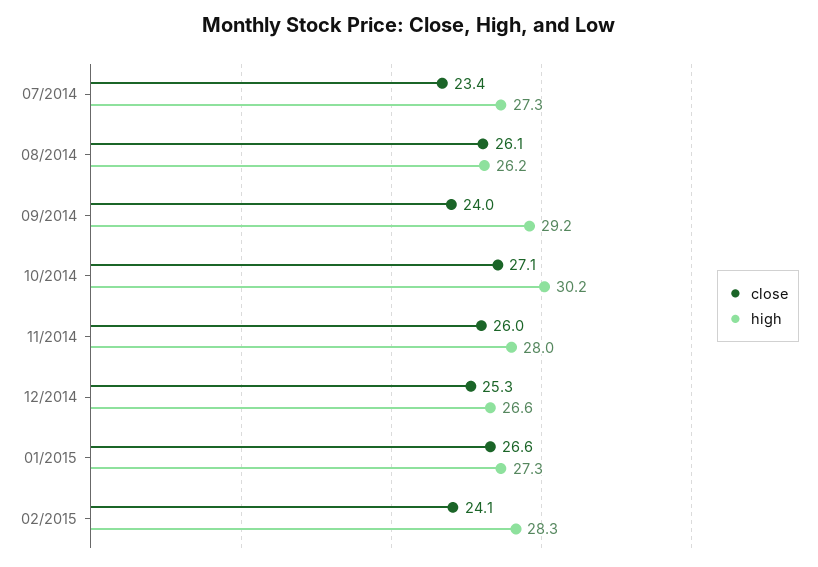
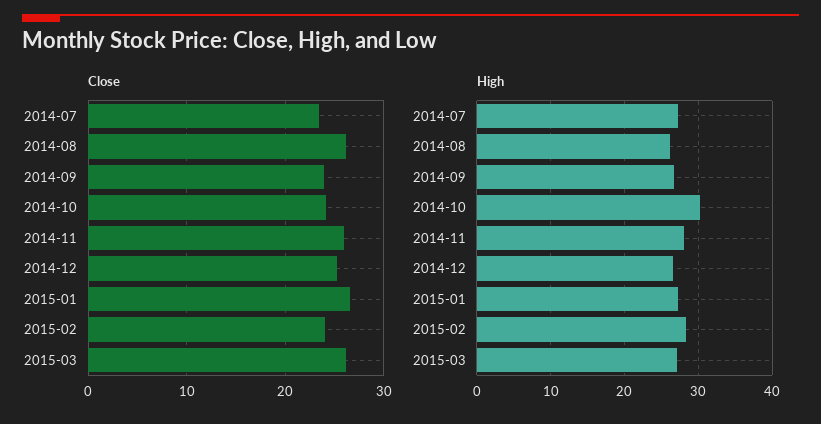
high, 09/2014: 29.2 -> 27
close, 10/2014: 27.1 -> 24
close, 2015-03: none -> 26
high, 2015-03: none -> 27

